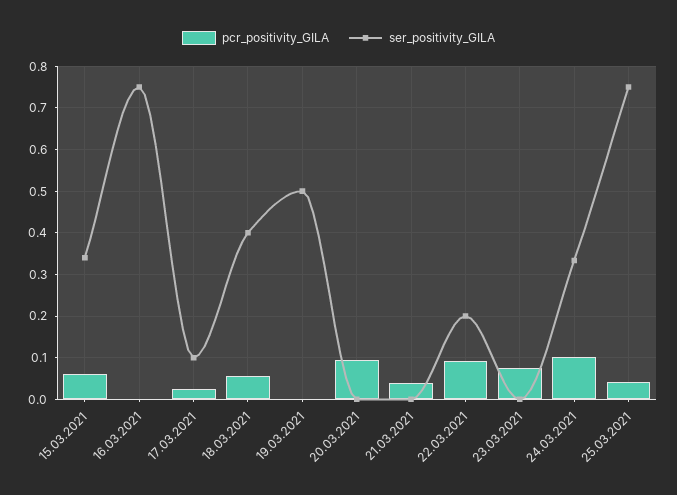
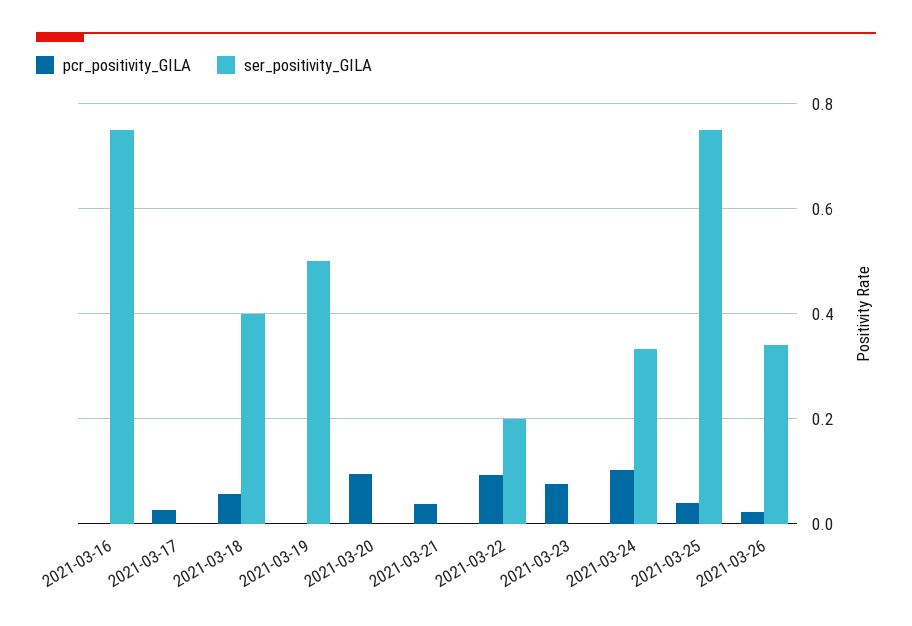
pcr_positivity_GILA, 15.03.2021: 0.06 -> none
ser_positivity_GILA, 15.03.2021: 0.34 -> none
ser_positivity_GILA, 17.03.2021: 0.1 -> 0
pcr_positivity_GILA, 2021-03-26: none -> 0.02
ser_positivity_GILA, 2021-03-26: none -> 0.34

